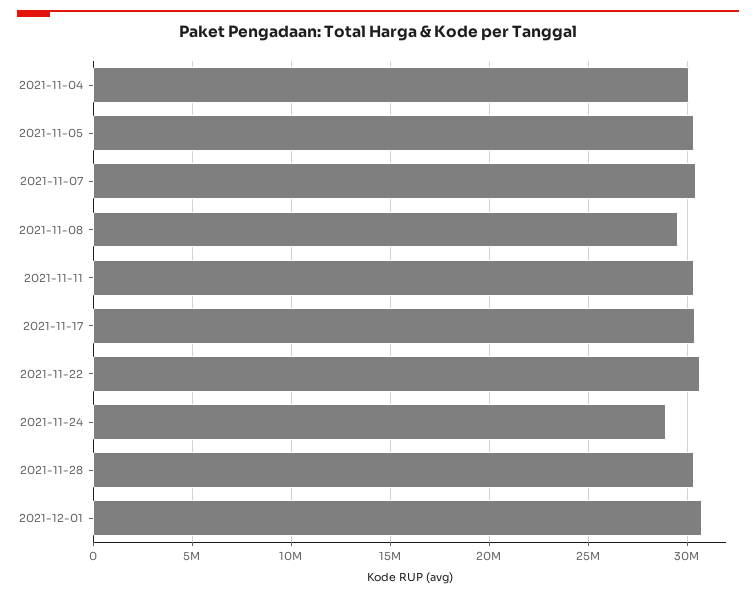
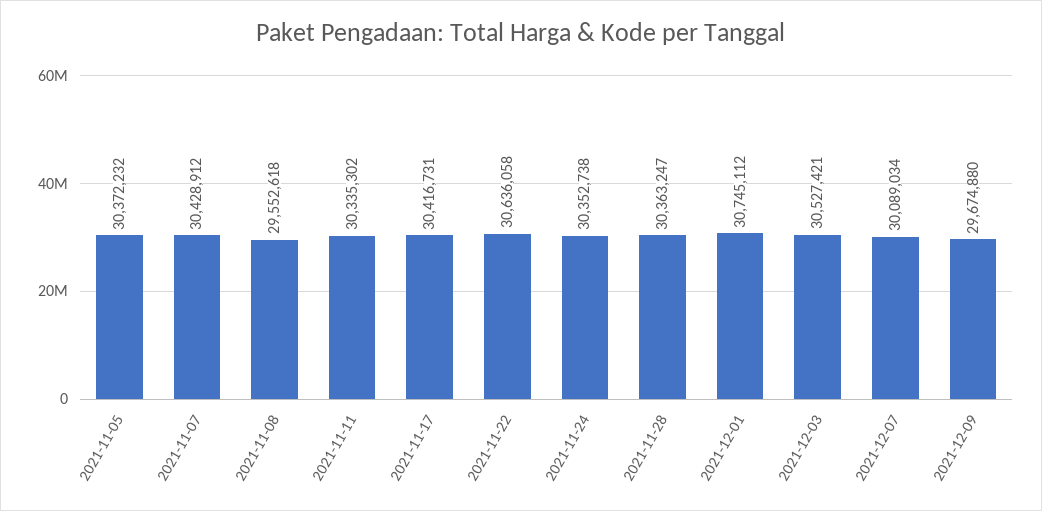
2021-11-04: 30000000 -> none
2021-11-24: 29000000 -> 30352738
2021-12-03: none -> 30527421
2021-12-07: none -> 30089034
2021-12-09: none -> 29674880

